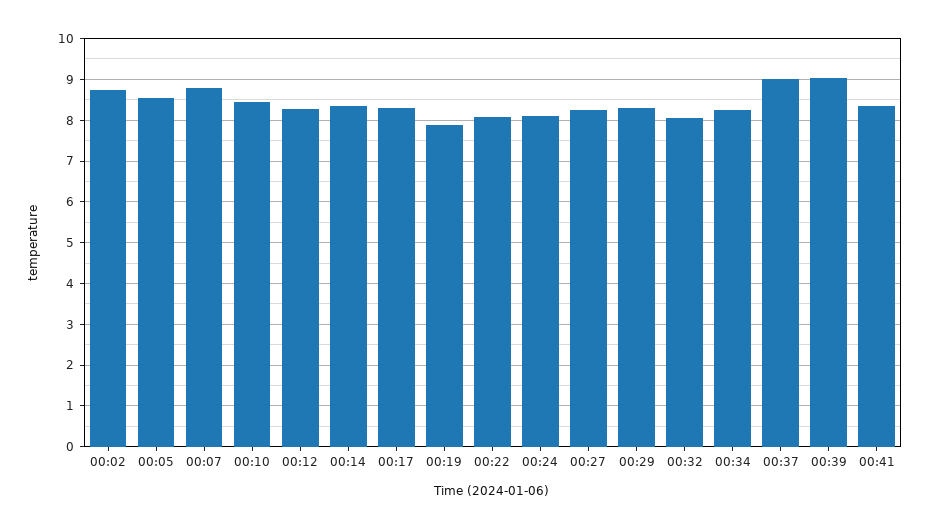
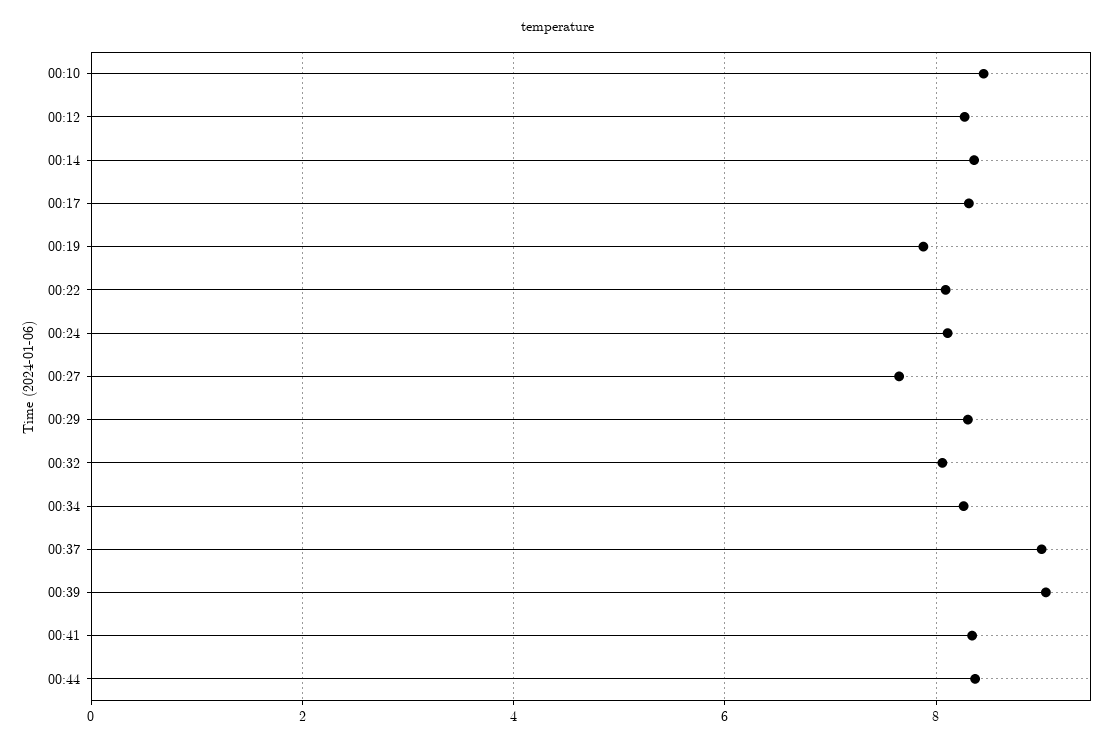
00:02: 8.8 -> none
00:05: 8.6 -> none
00:07: 8.8 -> none
00:27: 8.2 -> 7.6
00:44: none -> 8.4

